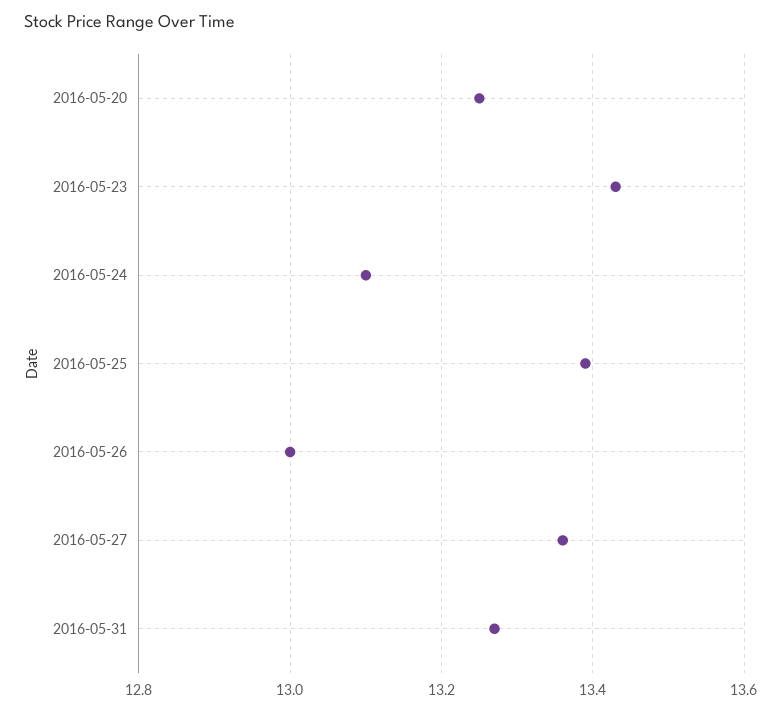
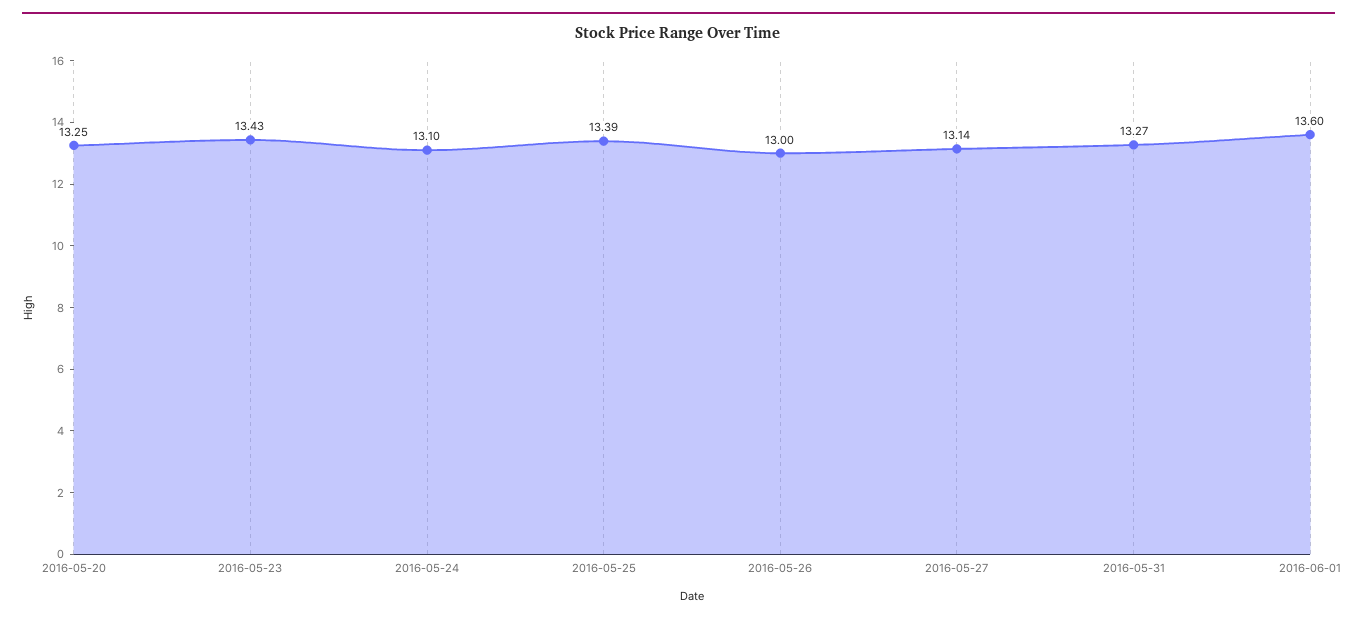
2016-05-27: 13.35 -> 13.14
2016-06-01: none -> 13.6

